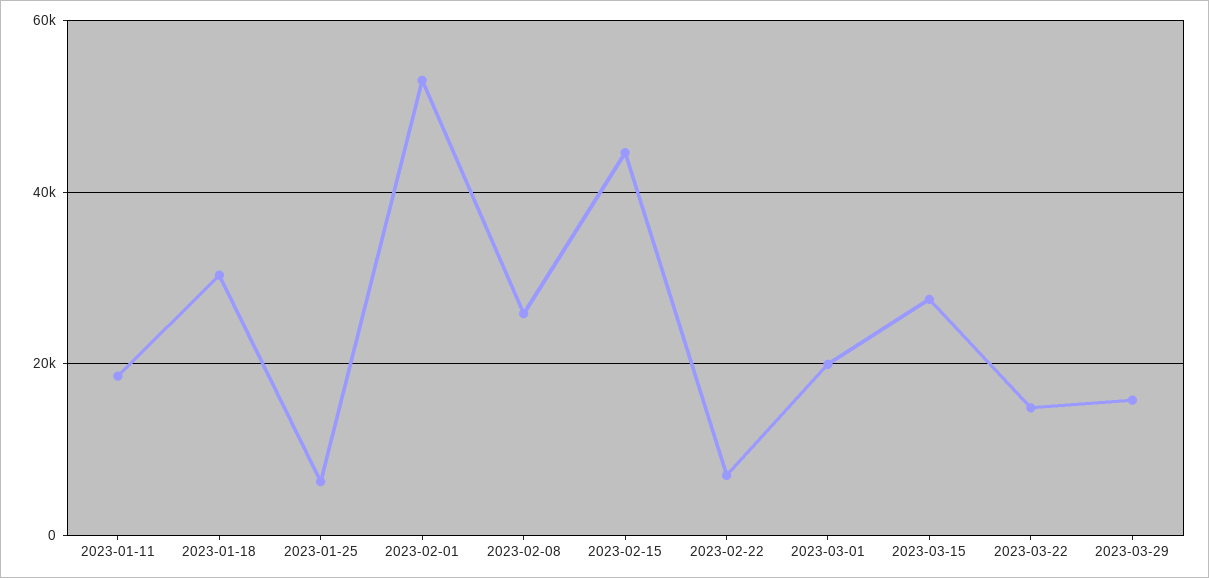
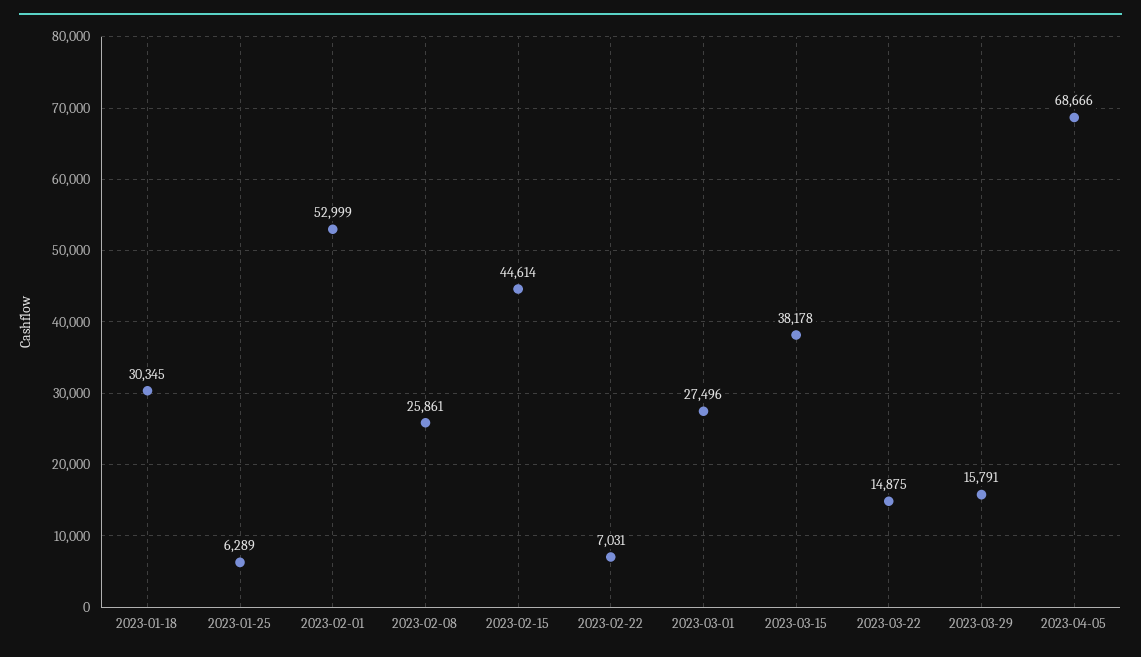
2023-01-11: 18000 -> none
2023-03-01: 20000 -> 27496
2023-03-15: 28000 -> 38178
2023-04-05: none -> 68666

